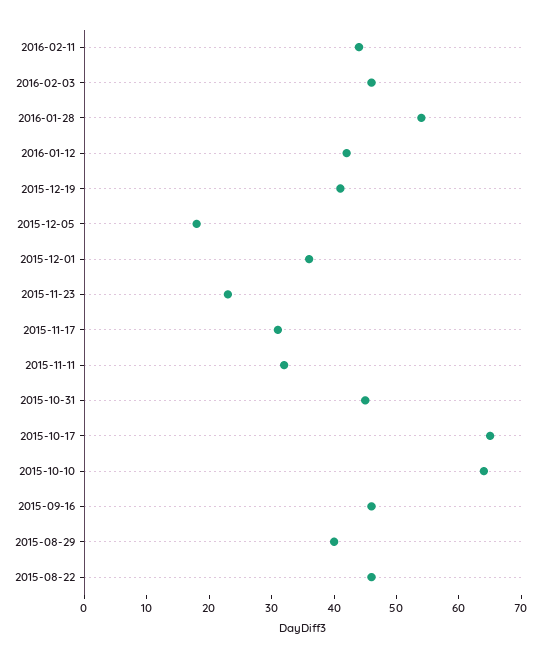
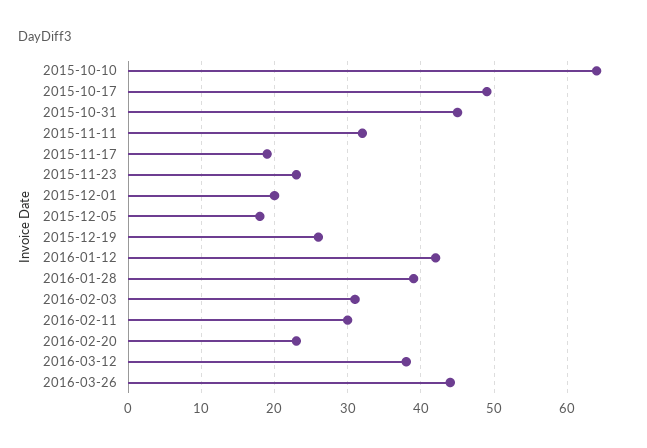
2016-02-11: 45 -> 30
2016-02-03: 45 -> 31
2016-01-28: 55 -> 39
2015-12-19: 40 -> 26
2015-12-01: 35 -> 20
2015-11-17: 30 -> 19
2015-10-17: 65 -> 49
2015-09-16: 45 -> none
2015-08-29: 40 -> none
2015-08-22: 45 -> none
2016-02-20: none -> 23
2016-03-12: none -> 38
2016-03-26: none -> 44

